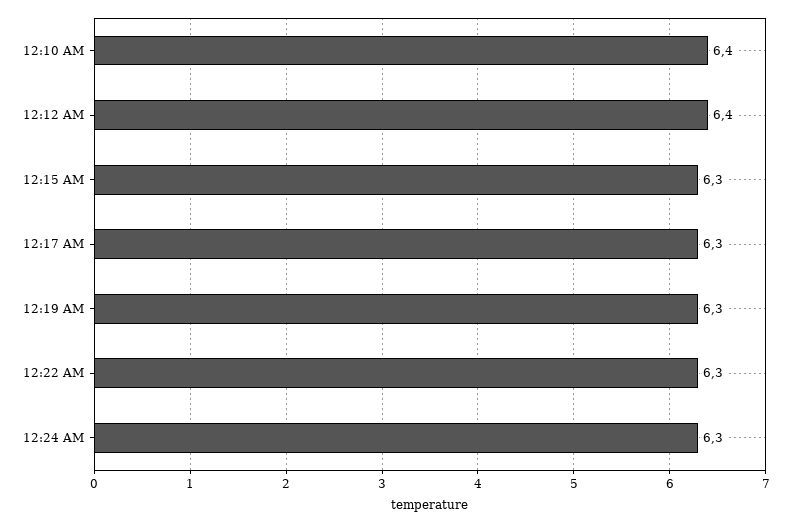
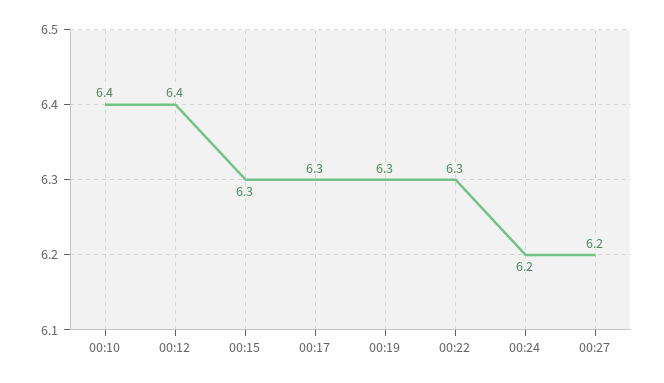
12:24 AM: 6.3 -> 6.2
00:27: none -> 6.2

